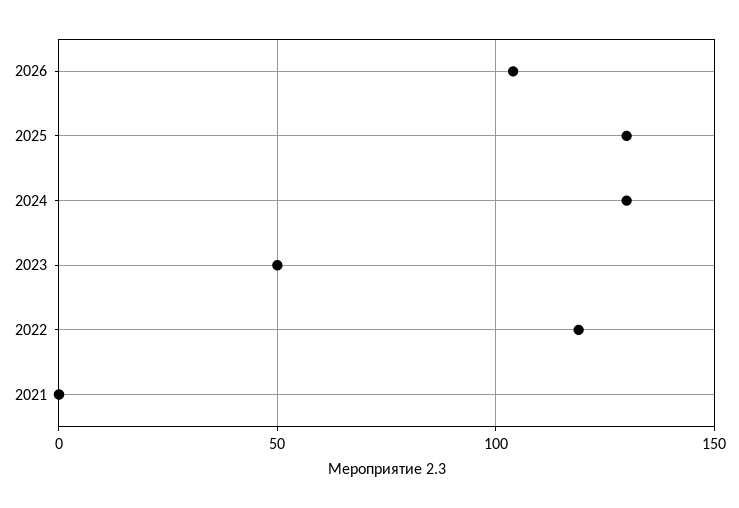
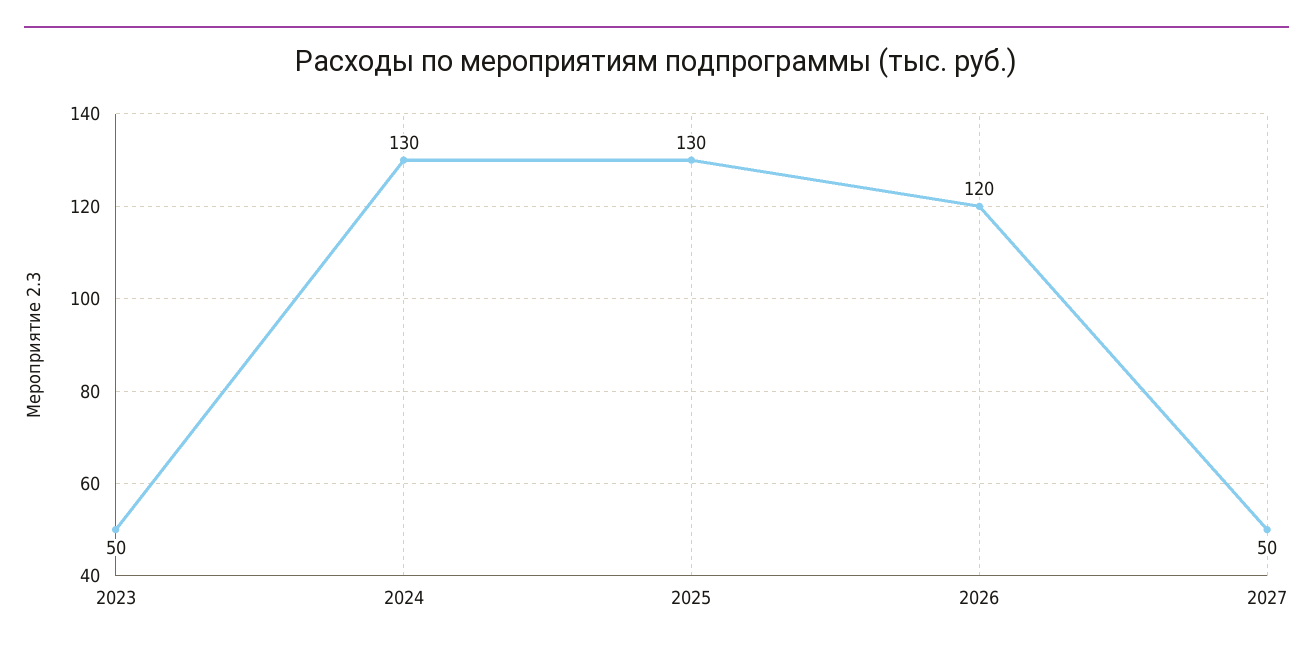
2026: 105 -> 120
2022: 120 -> none
2021: 0 -> none
2027: none -> 50

